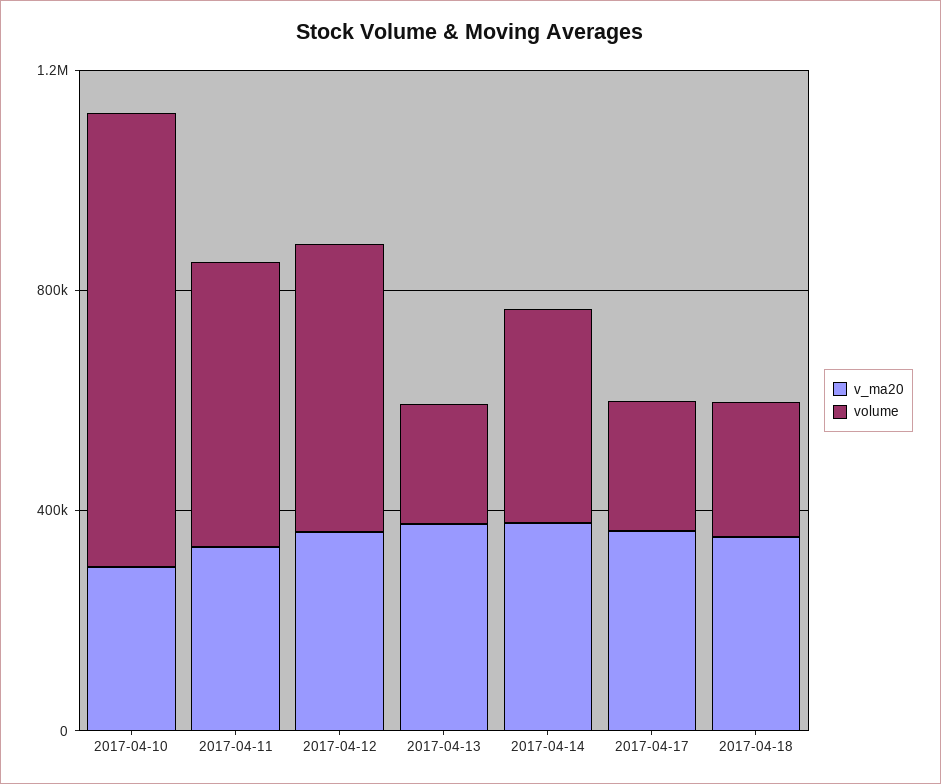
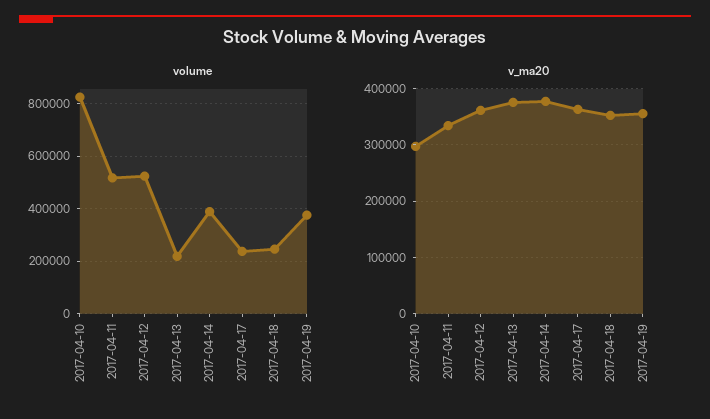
volume, 2017-04-19: none -> 375000
v_ma20, 2017-04-19: none -> 360000

